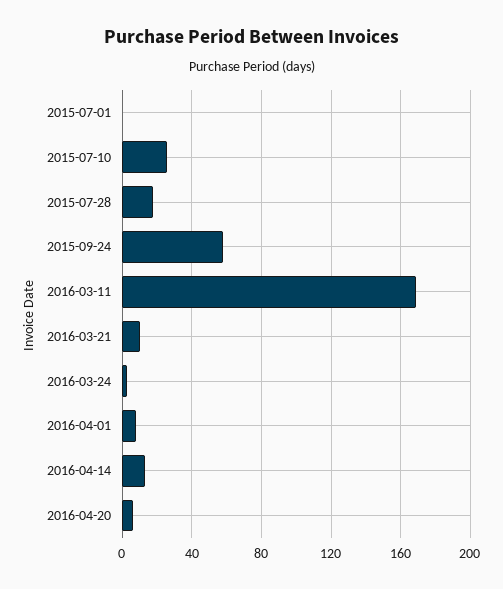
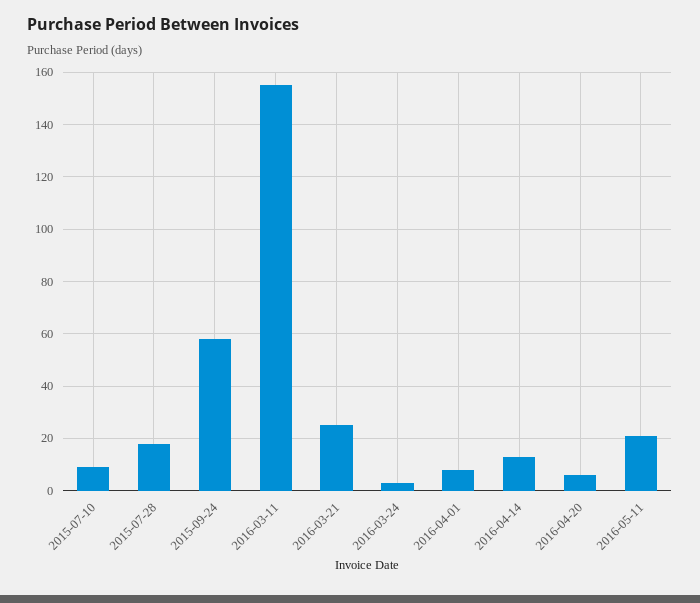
2015-07-01: 0 -> none
2015-07-10: 25 -> 10
2016-03-11: 170 -> 155
2016-03-21: 10 -> 25
2016-05-11: none -> 20

